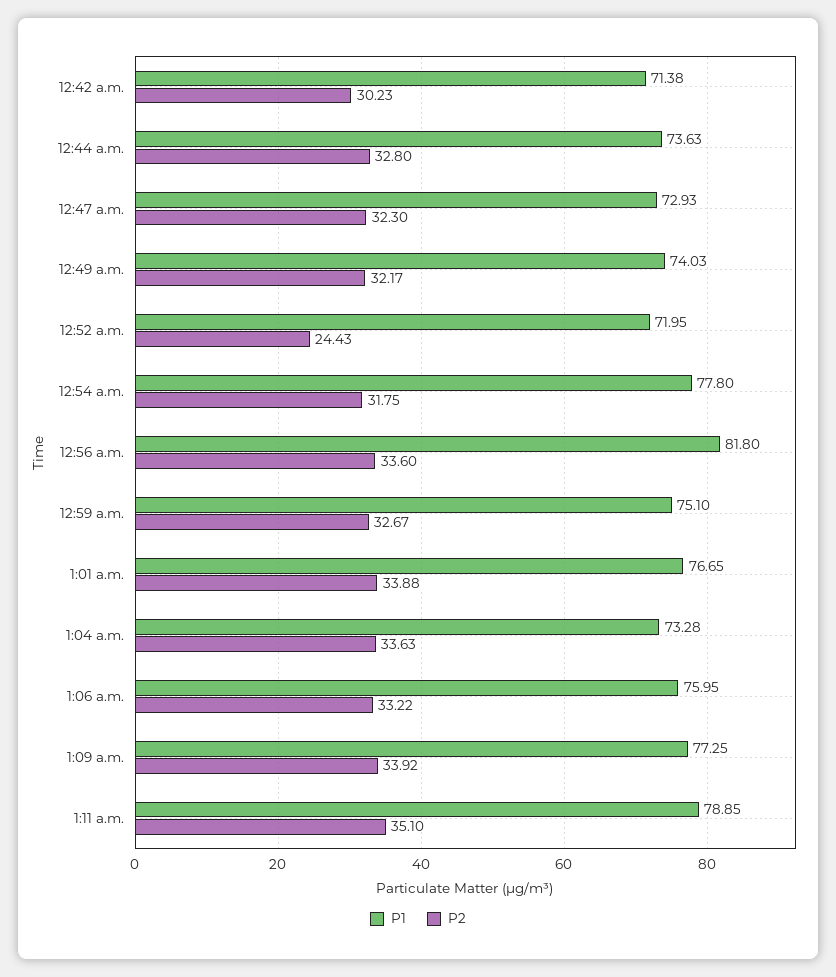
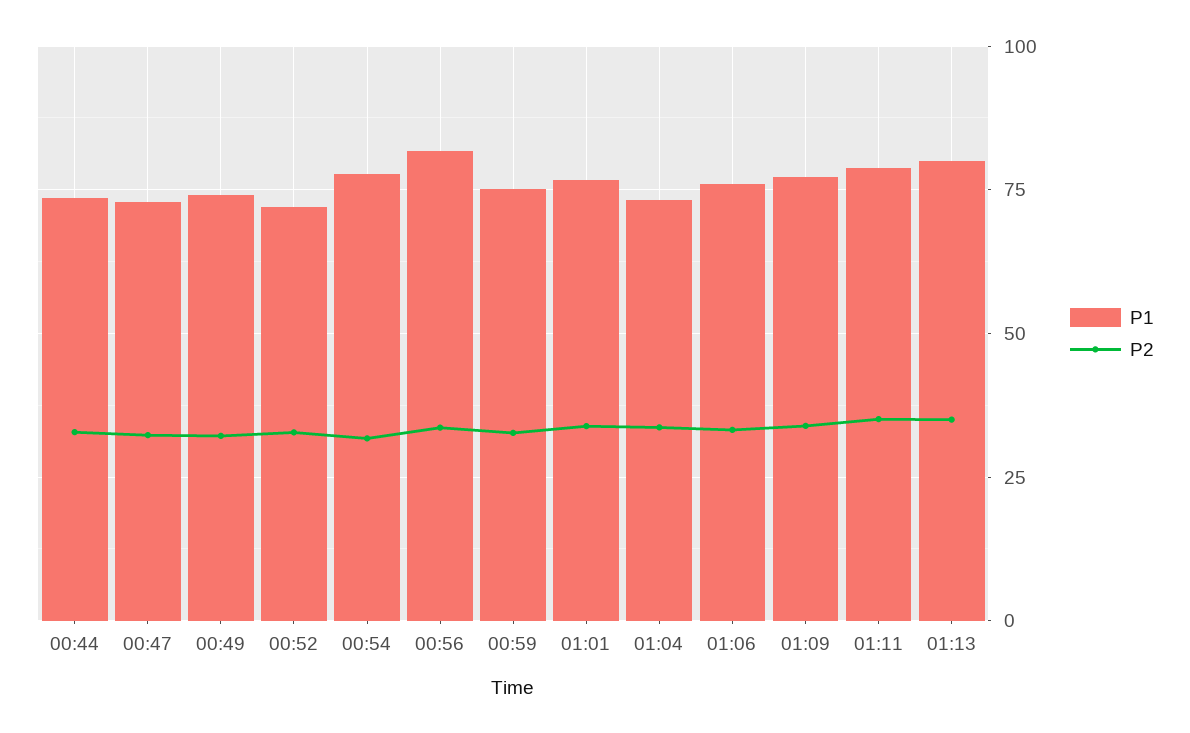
P1, 12:42 a.m.: 71.38 -> none
P2, 12:42 a.m.: 30.23 -> none
P2, 12:52 a.m.: 24.43 -> 32.5
P1, 01:13: none -> 80
P2, 01:13: none -> 35

